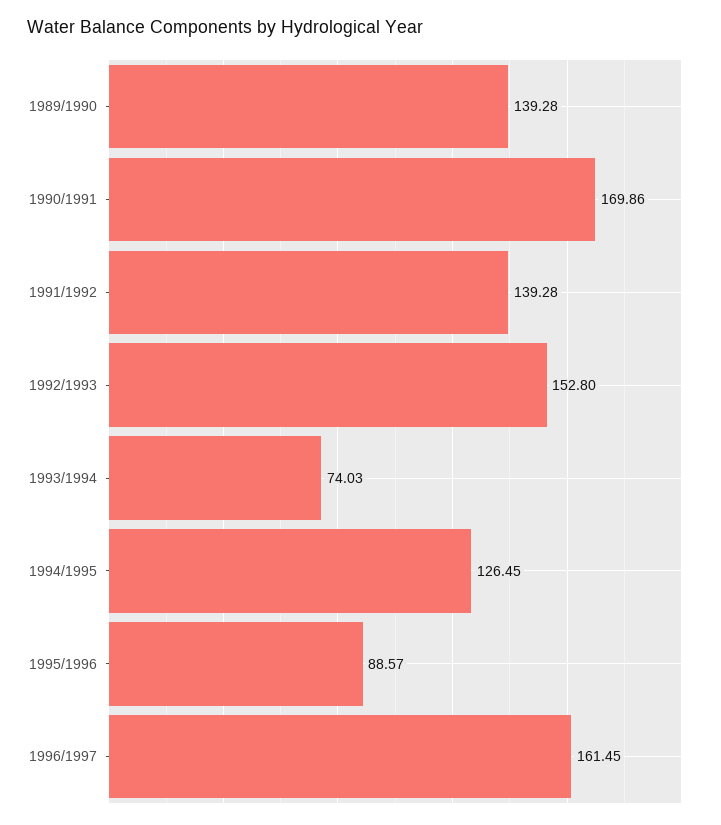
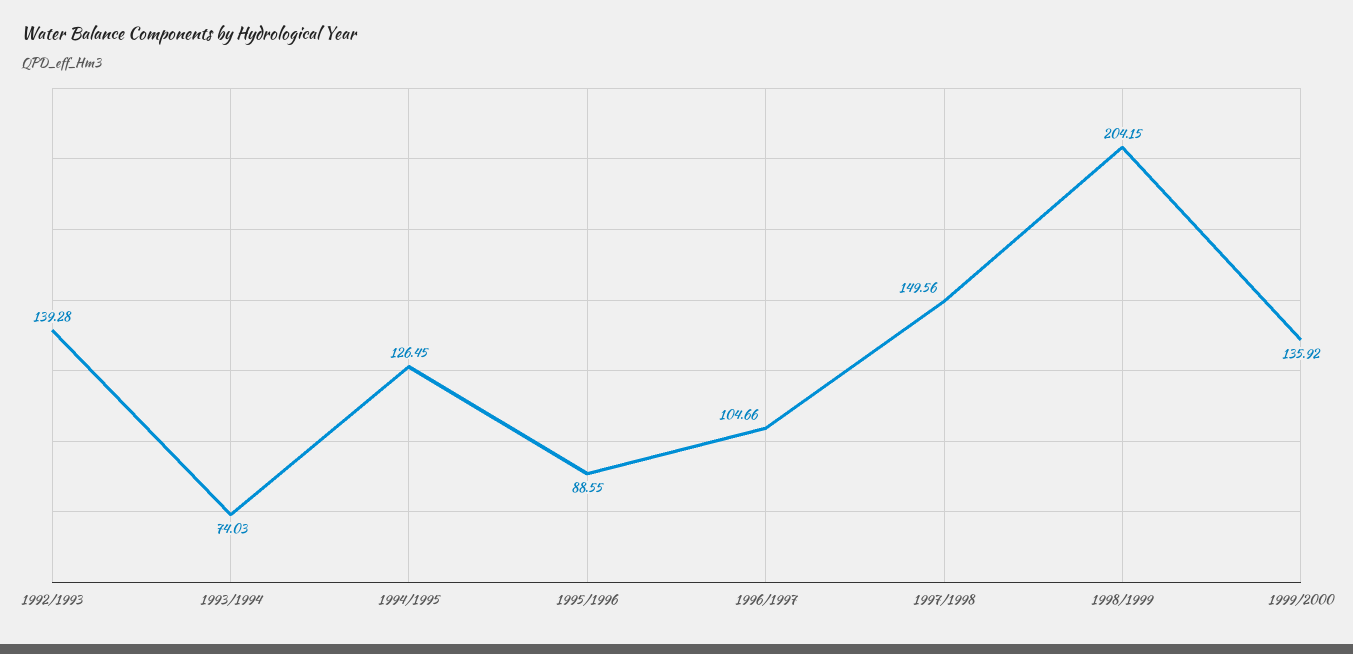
1989/1990: 139.28 -> none
1990/1991: 169.86 -> none
1991/1992: 139.28 -> none
1992/1993: 152.8 -> 139.28
1995/1996: 88.57 -> 88.55
1996/1997: 161.45 -> 104.66
1997/1998: none -> 149.56
1998/1999: none -> 204.15
1999/2000: none -> 135.92

